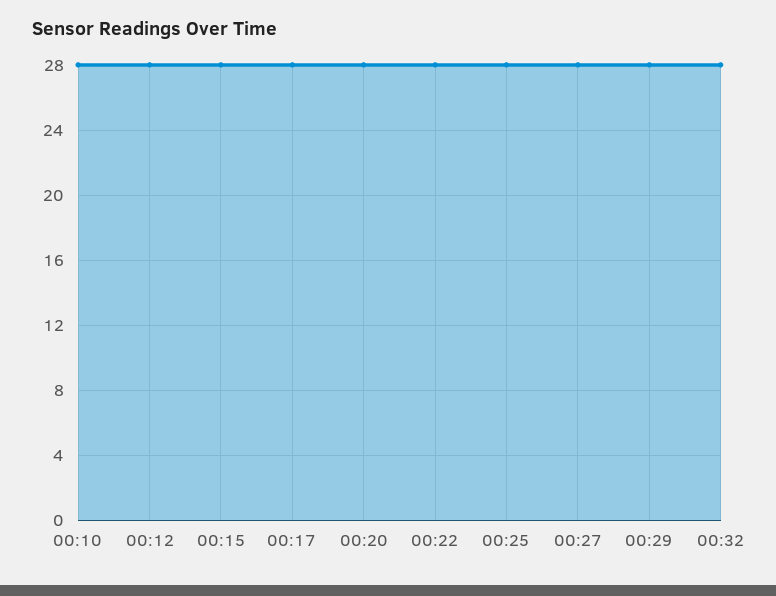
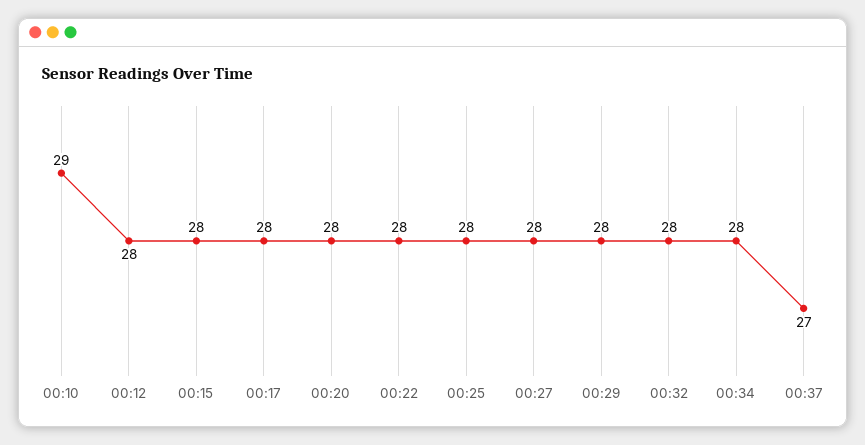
00:10: 28 -> 29
00:34: none -> 28
00:37: none -> 27

